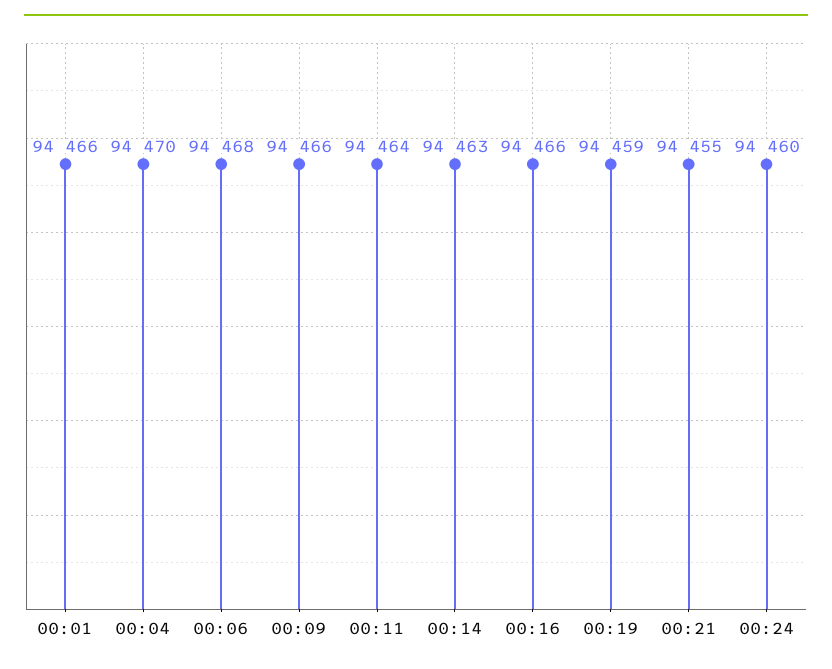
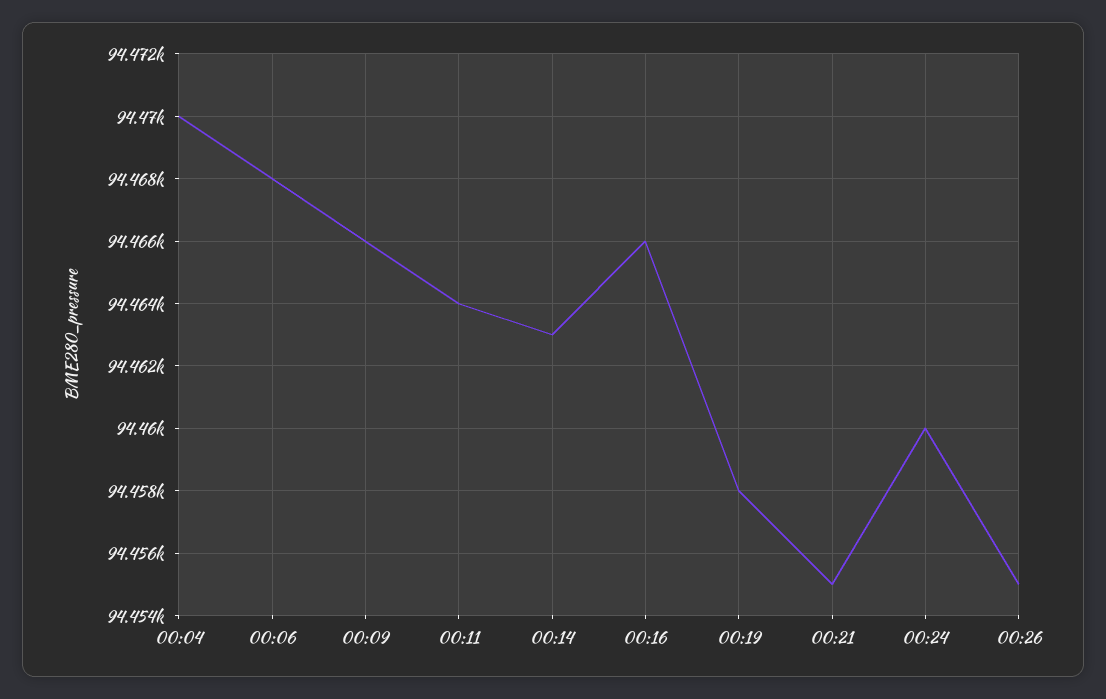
00:01: 94466 -> none
00:19: 94459 -> 94458
00:26: none -> 94455

